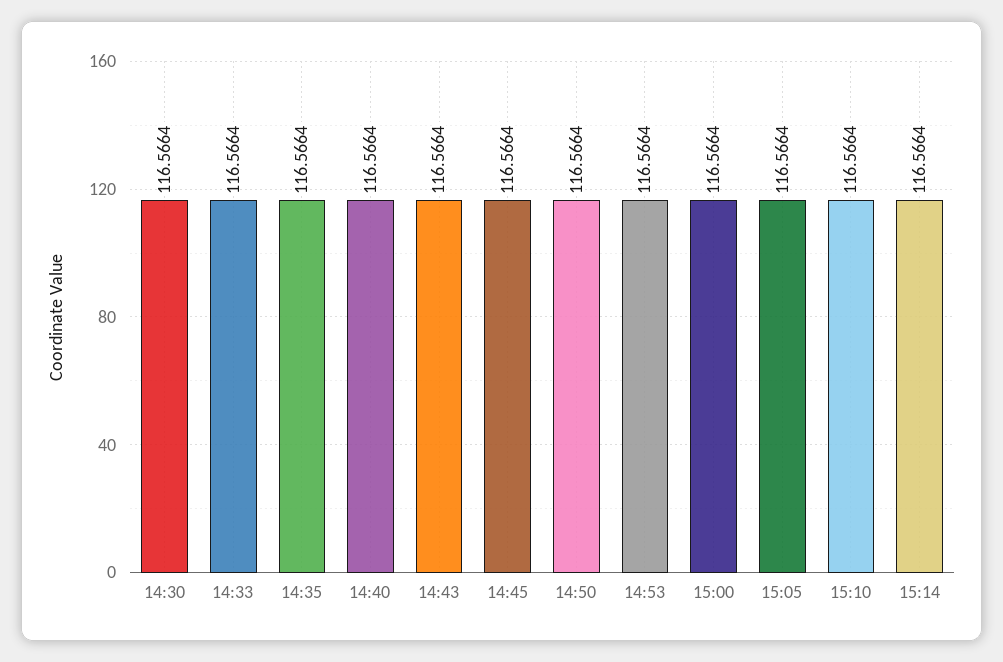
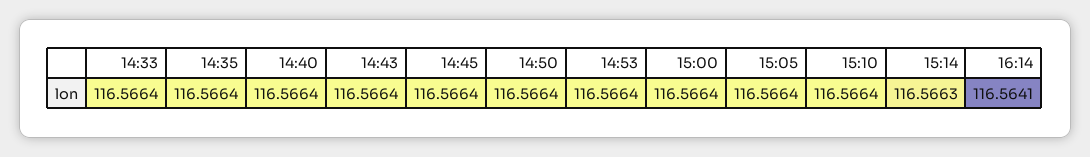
14:30: 116.5664 -> none
15:14: 116.5664 -> 116.5663
16:14: none -> 116.5641

